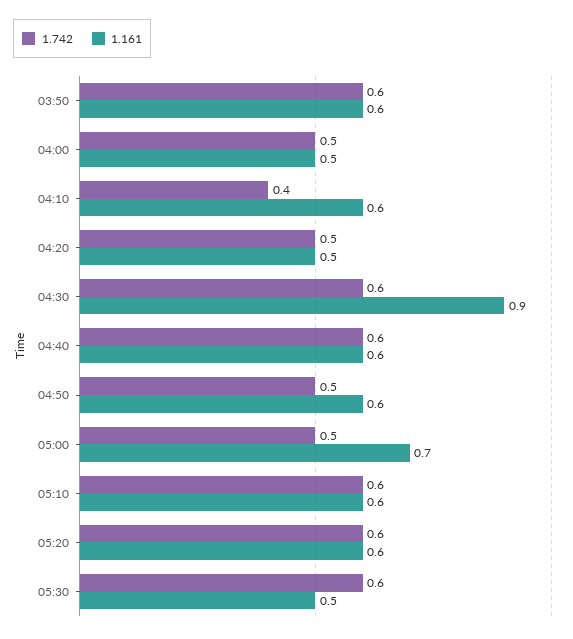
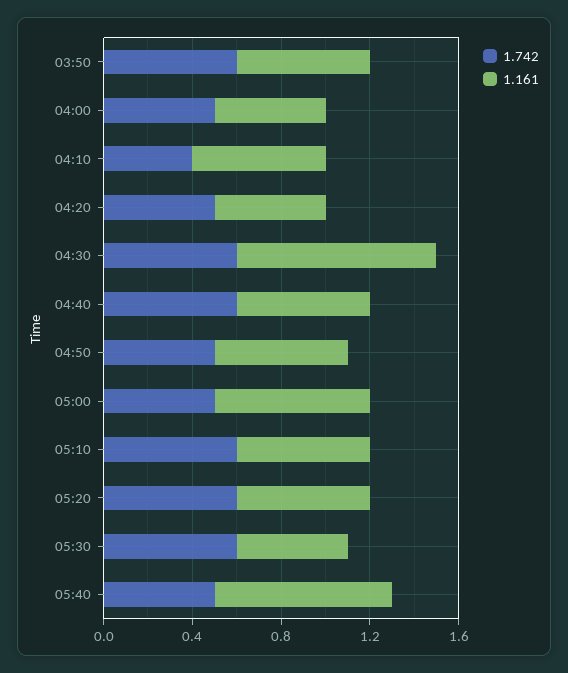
1.742, 05:40: none -> 0.5
1.161, 05:40: none -> 0.8

